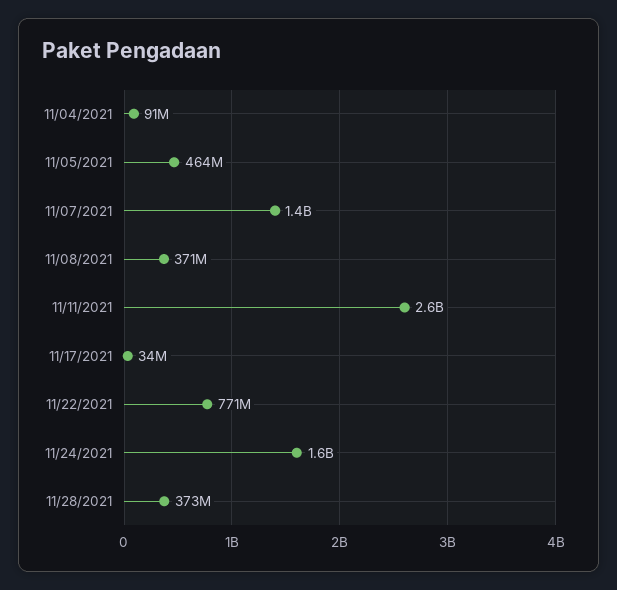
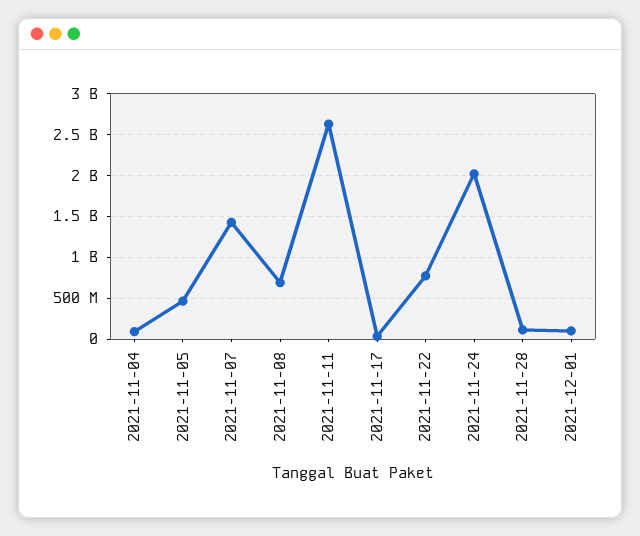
11/08/2021: 371000000 -> 700000000
11/24/2021: 1600000000 -> 2000000000
11/28/2021: 373000000 -> 100000000
2021-12-01: none -> 100000000

